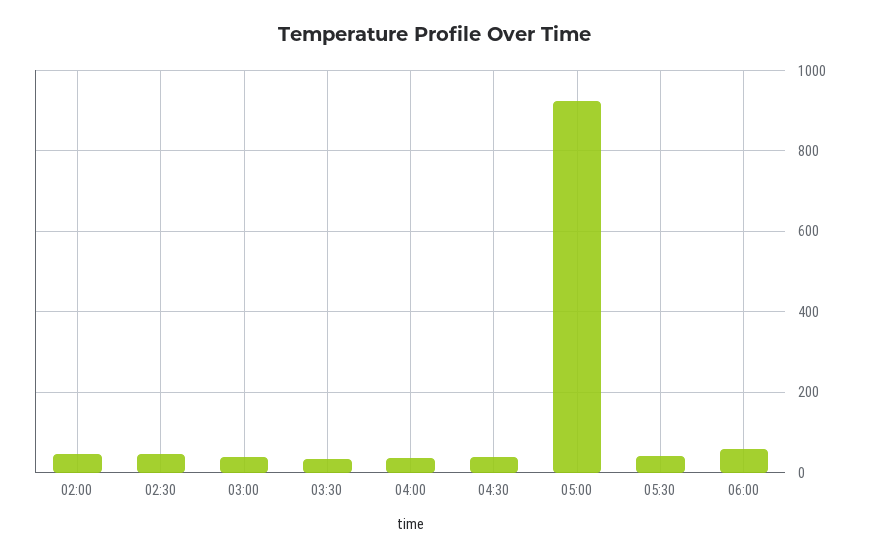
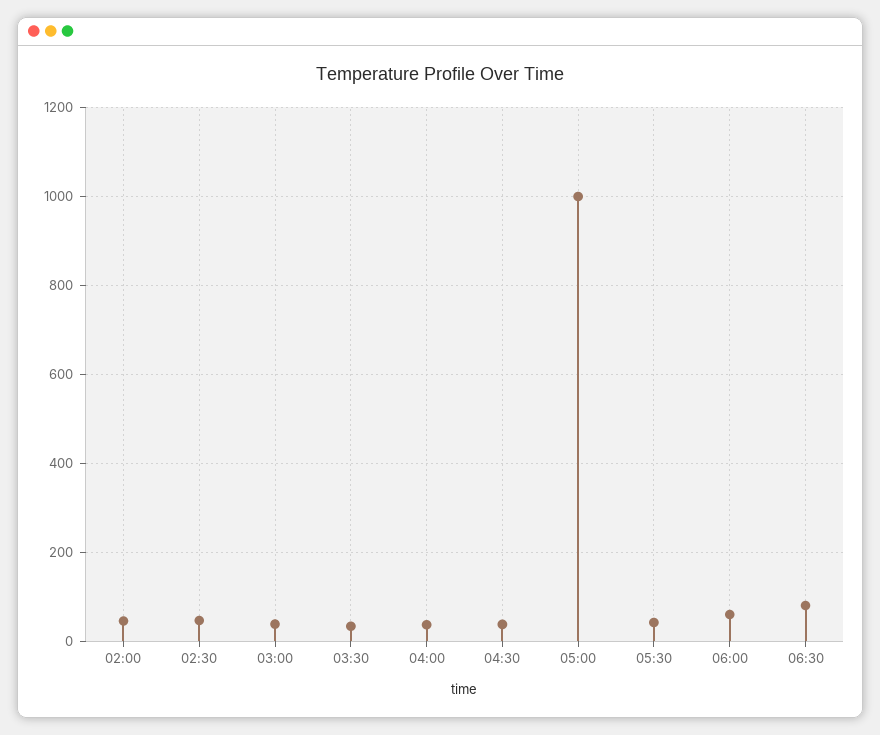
05:00: 920 -> 1000
06:30: none -> 80

